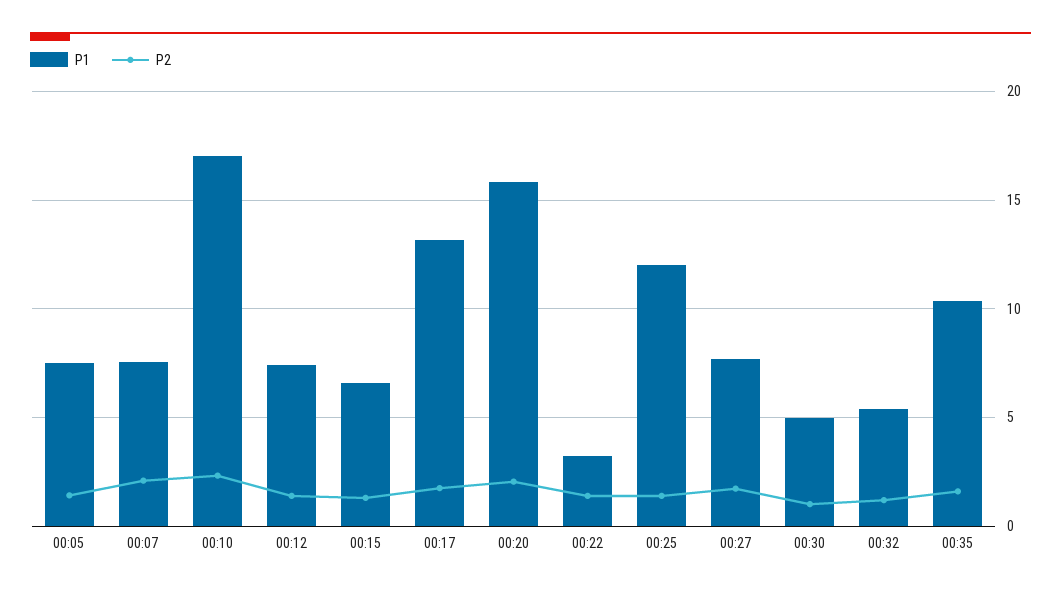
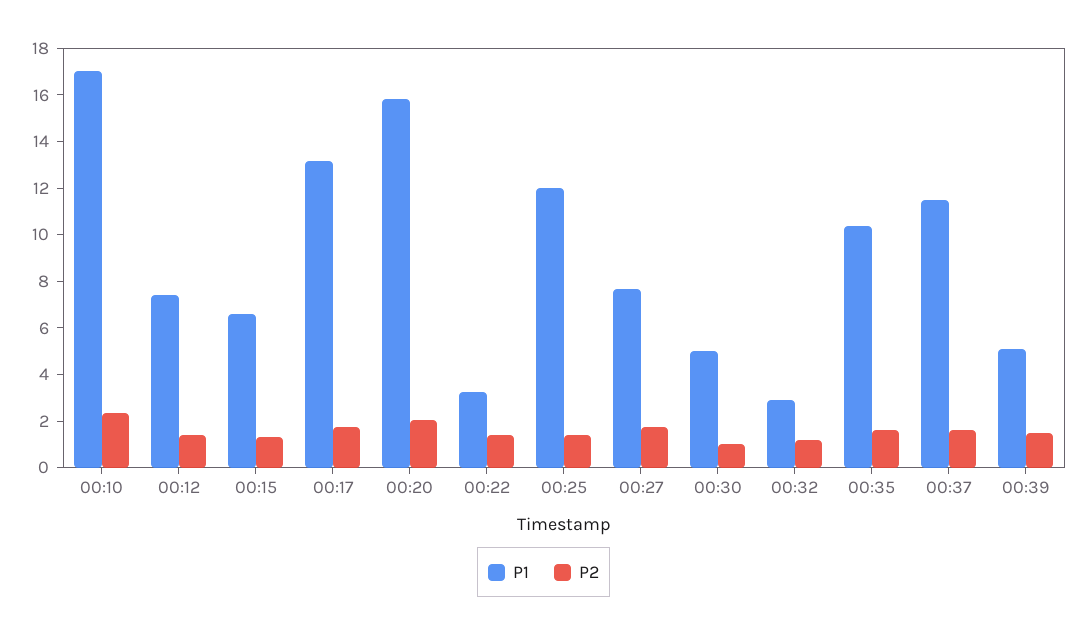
P1, 00:05: 7.5 -> none
P2, 00:05: 1.5 -> none
P1, 00:07: 7.5 -> none
P2, 00:07: 2 -> none
P1, 00:32: 5.5 -> 3
P1, 00:37: none -> 11.5
P2, 00:37: none -> 1.5
P1, 00:39: none -> 5
P2, 00:39: none -> 1.5

